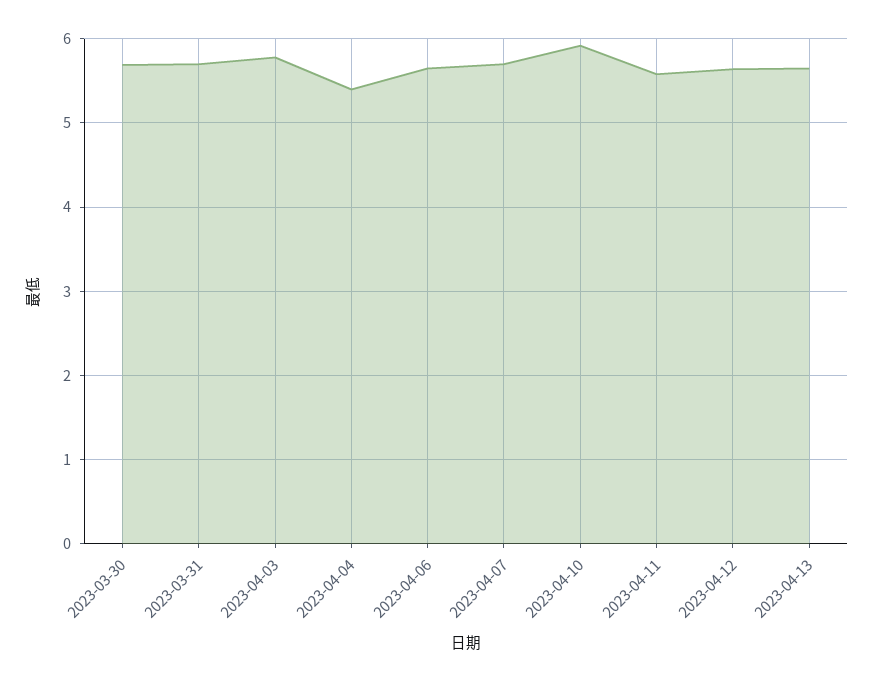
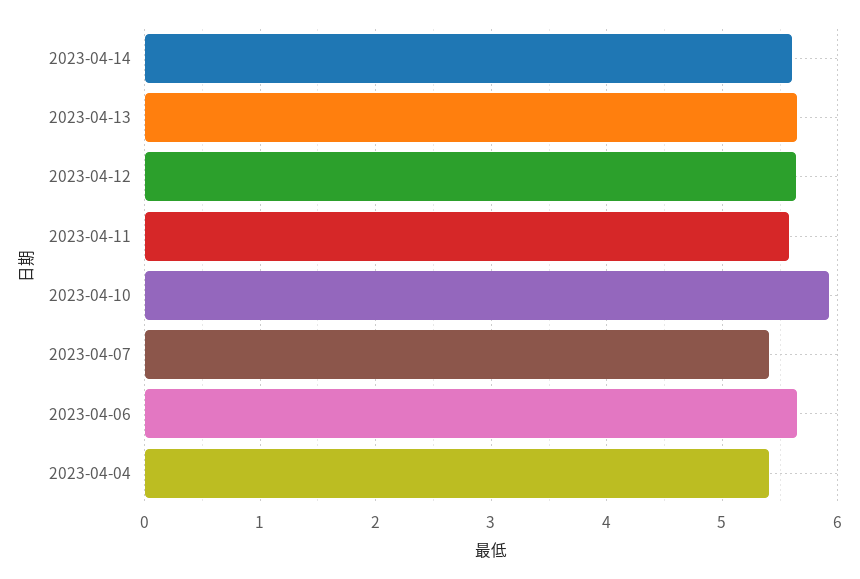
2023-03-30: 5.7 -> none
2023-03-31: 5.7 -> none
2023-04-03: 5.8 -> none
2023-04-07: 5.7 -> 5.4
2023-04-14: none -> 5.6

